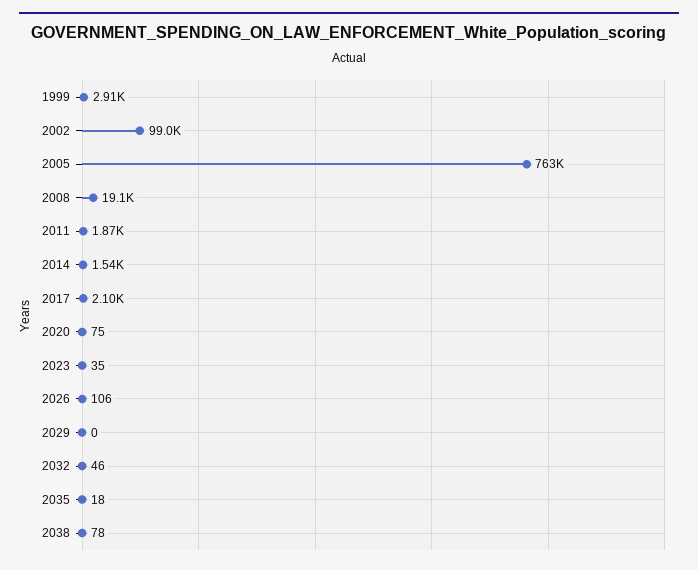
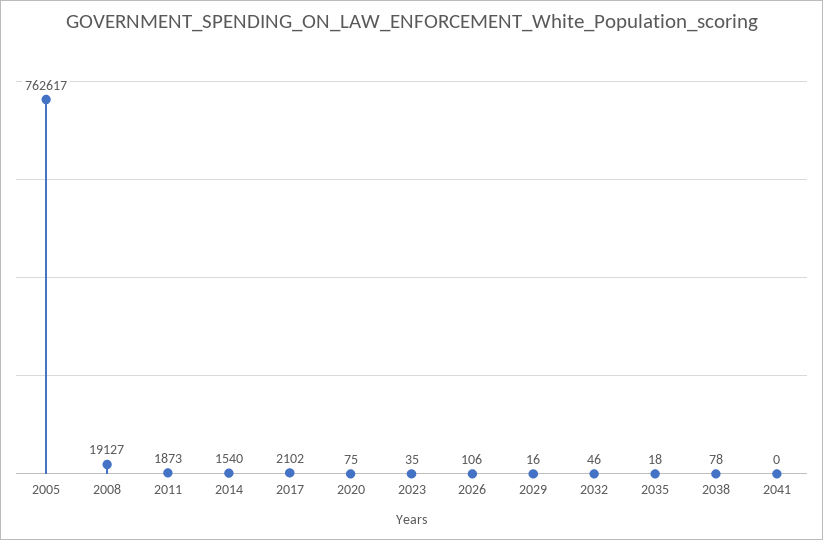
1999: 2910 -> none
2002: 99000 -> none
2029: 0 -> 16
2041: none -> 0

